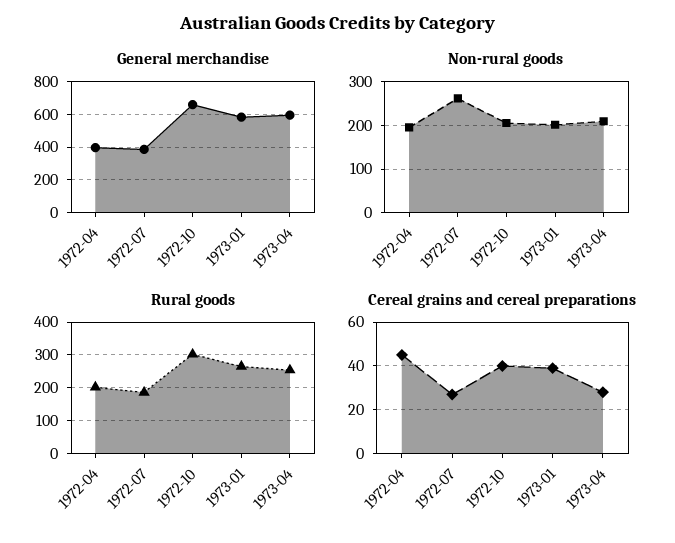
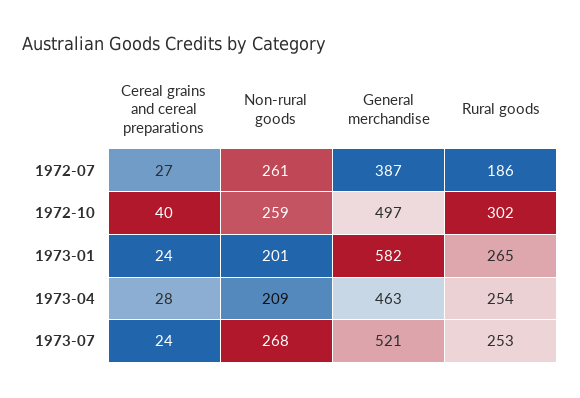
General merchandise, 1972-04: 400 -> none
General merchandise, 1972-10: 650 -> 497
General merchandise, 1973-04: 600 -> 463
Non-rural goods, 1972-04: 200 -> none
Non-rural goods, 1972-10: 200 -> 259
Rural goods, 1972-04: 200 -> none
Cereal grains and cereal preparations, 1972-04: 45 -> none
Cereal grains and cereal preparations, 1973-01: 40 -> 24
Cereal grains and cereal preparations, 1973-07: none -> 24
Non-rural goods, 1973-07: none -> 268
General merchandise, 1973-07: none -> 521
Rural goods, 1973-07: none -> 253

